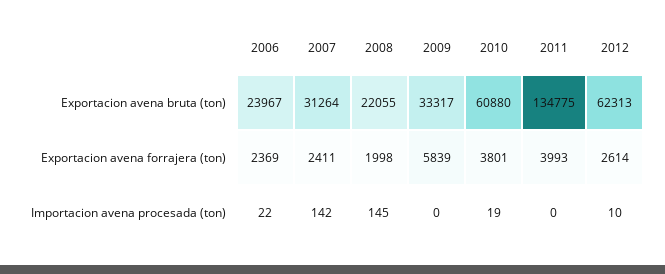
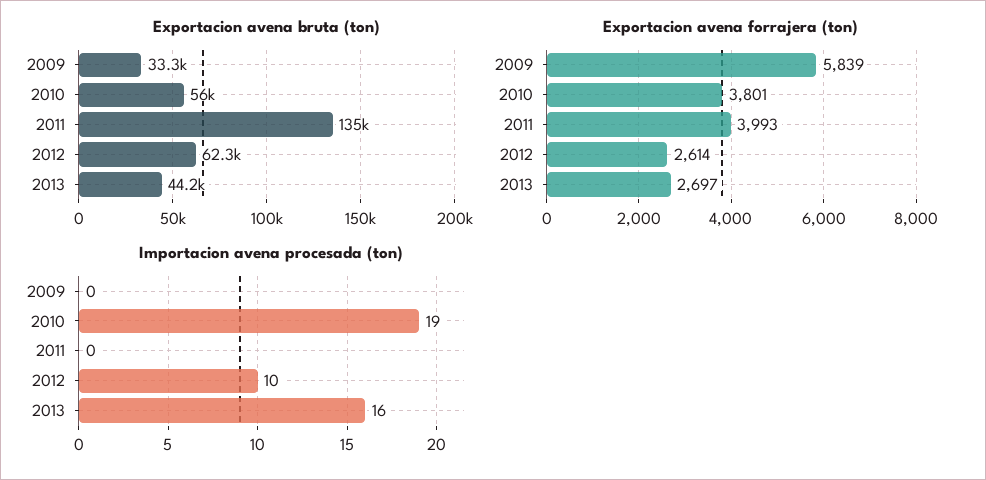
Exportacion avena bruta (ton), 2006: 23967 -> none
Exportacion avena bruta (ton), 2007: 31264 -> none
Exportacion avena bruta (ton), 2008: 22055 -> none
Exportacion avena bruta (ton), 2010: 60880 -> 56000
Exportacion avena forrajera (ton), 2006: 2369 -> none
Exportacion avena forrajera (ton), 2007: 2411 -> none
Exportacion avena forrajera (ton), 2008: 1998 -> none
Importacion avena procesada (ton), 2006: 22 -> none
Importacion avena procesada (ton), 2007: 142 -> none
Importacion avena procesada (ton), 2008: 145 -> none
Exportacion avena bruta (ton), 2013: none -> 44200
Exportacion avena forrajera (ton), 2013: none -> 2697
Importacion avena procesada (ton), 2013: none -> 16

